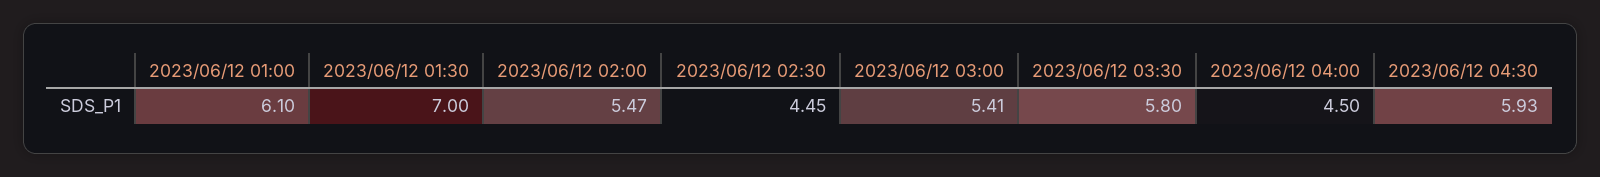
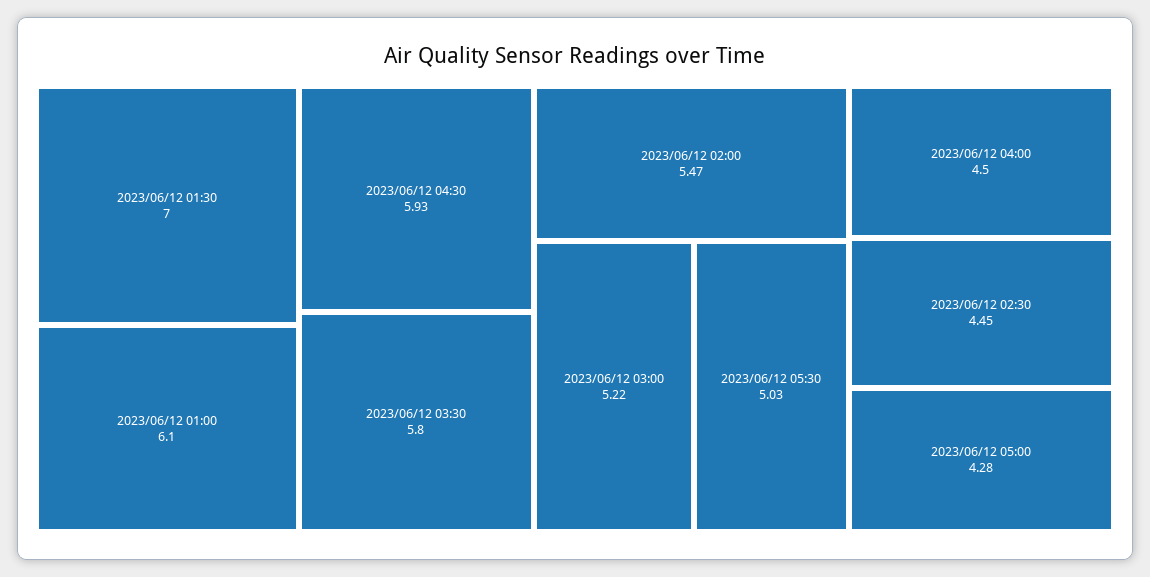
2023/06/12 03:00: 5.41 -> 5.22
2023/06/12 05:30: none -> 5.03
2023/06/12 05:00: none -> 4.28

